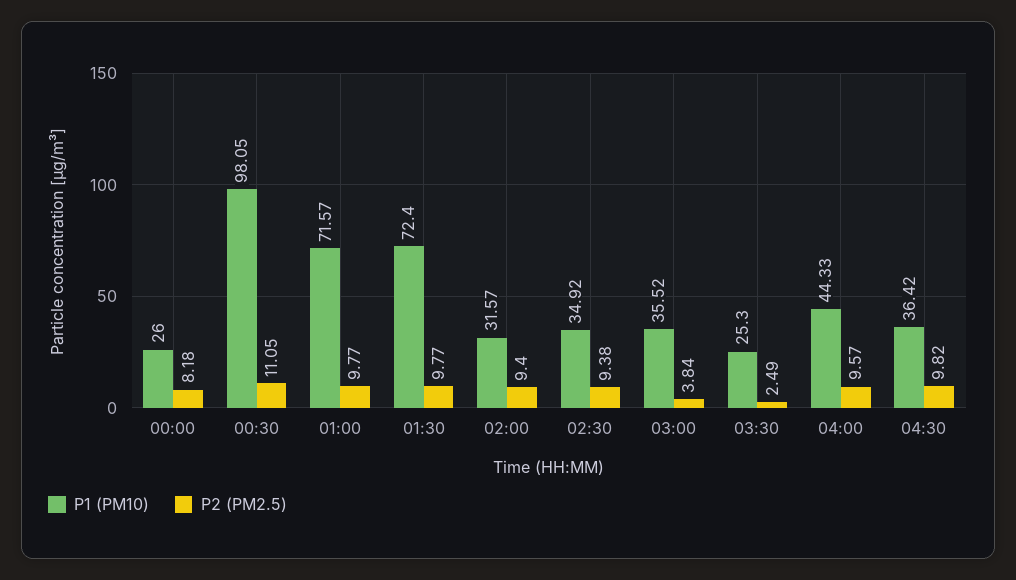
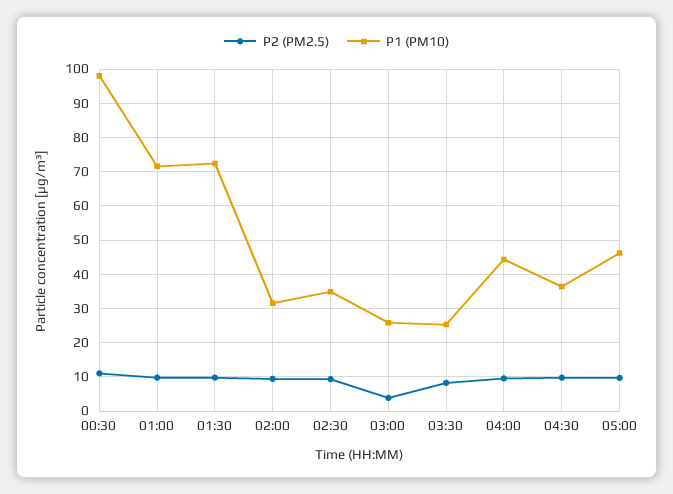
P1 (PM10), 00:00: 26 -> none
P2 (PM2.5), 00:00: 8.18 -> none
P1 (PM10), 03:00: 35.52 -> 26
P2 (PM2.5), 03:30: 2.49 -> 8
P2 (PM2.5), 05:00: none -> 10
P1 (PM10), 05:00: none -> 46

